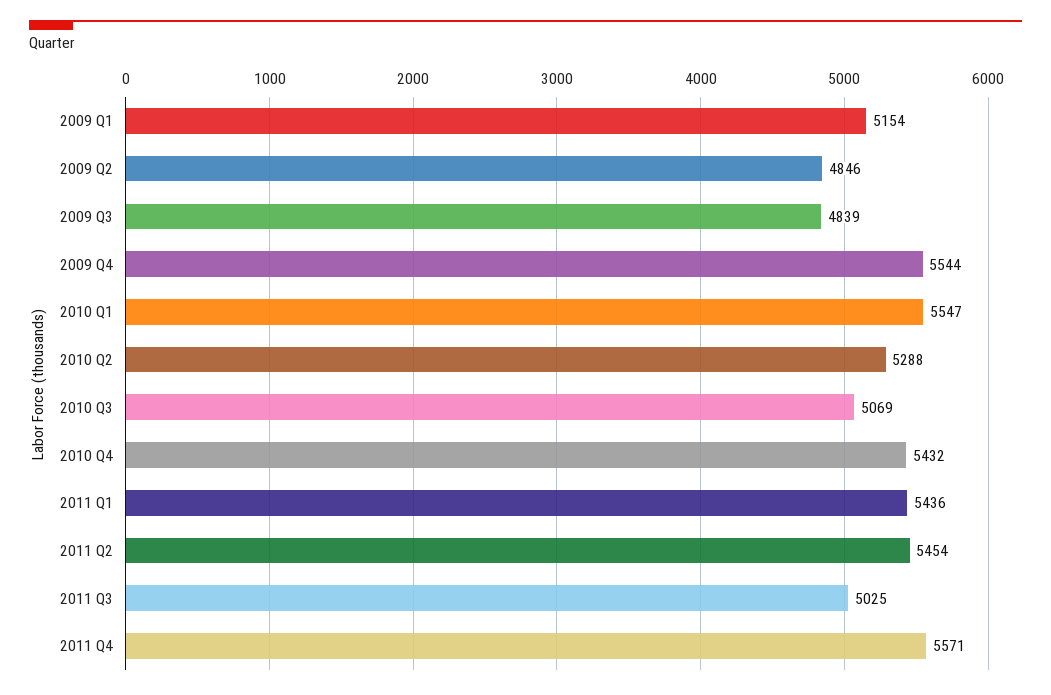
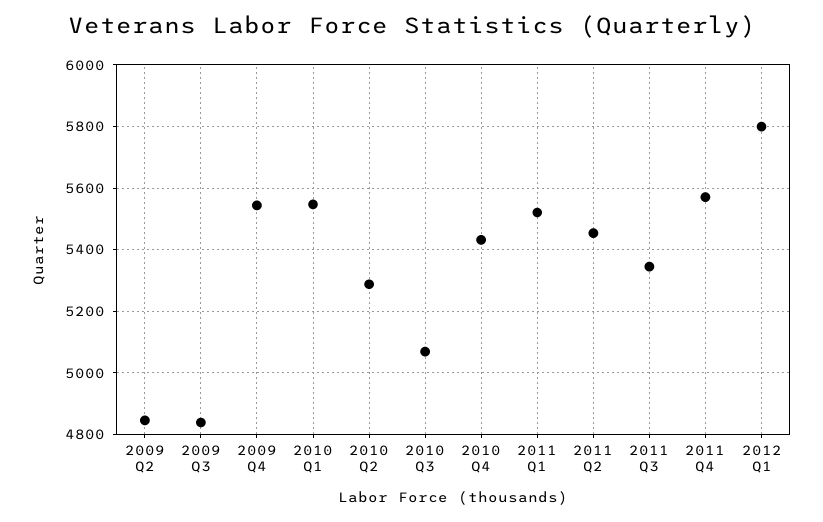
2009 Q1: 5154 -> none
2011 Q1: 5436 -> 5520
2011 Q3: 5025 -> 5340
2012 Q1: none -> 5800

